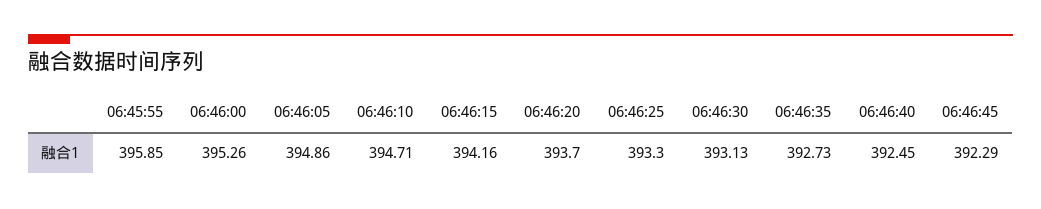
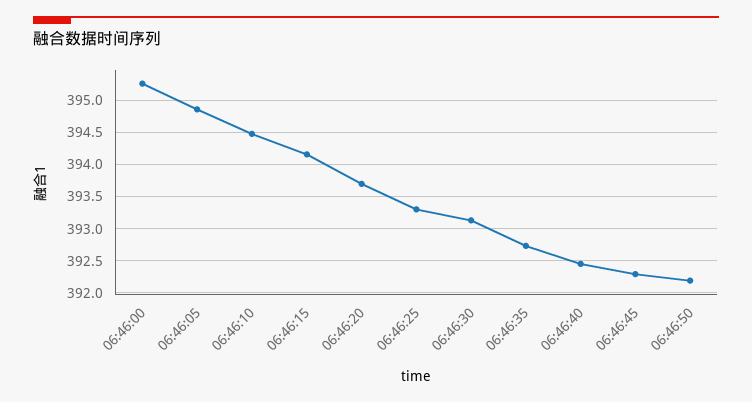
06:45:55: 395.85 -> none
06:46:10: 394.71 -> 394.5
06:46:50: none -> 392.2

